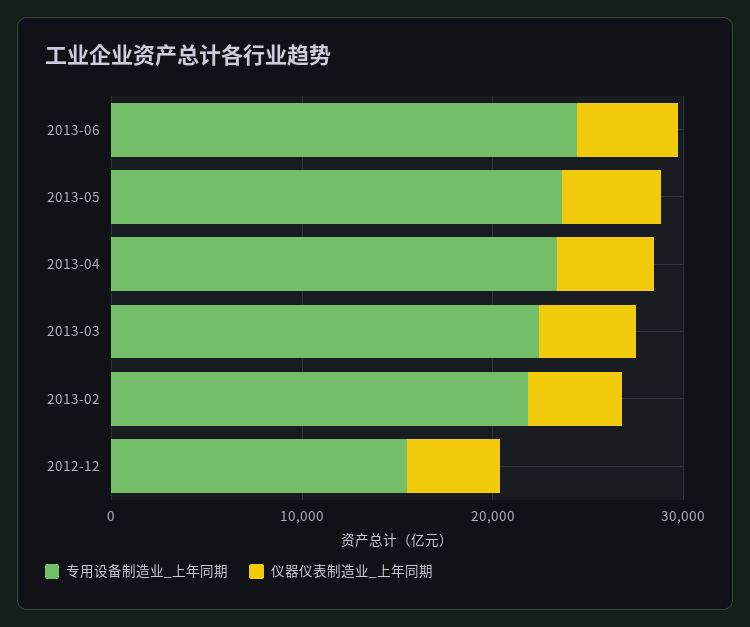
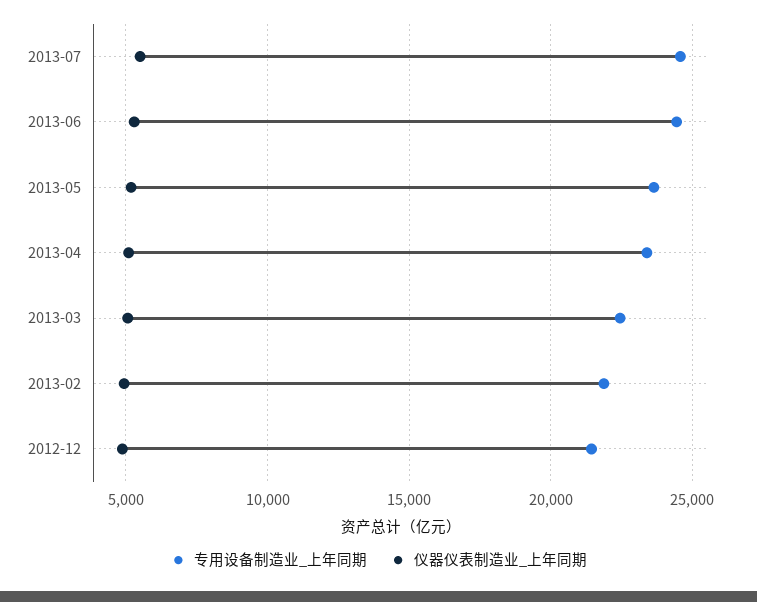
专用设备制造业_上年同期, 2012-12: 16000 -> 21500
专用设备制造业_上年同期, 2013-07: none -> 24500
仪器仪表制造业_上年同期, 2013-07: none -> 5500

